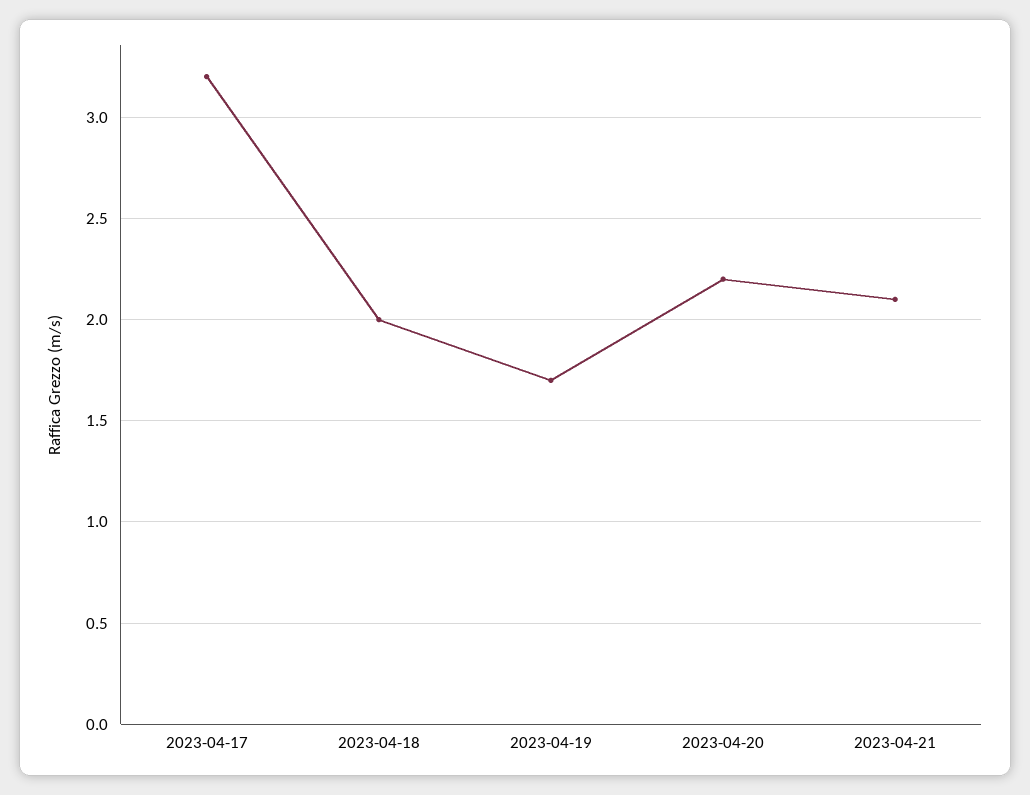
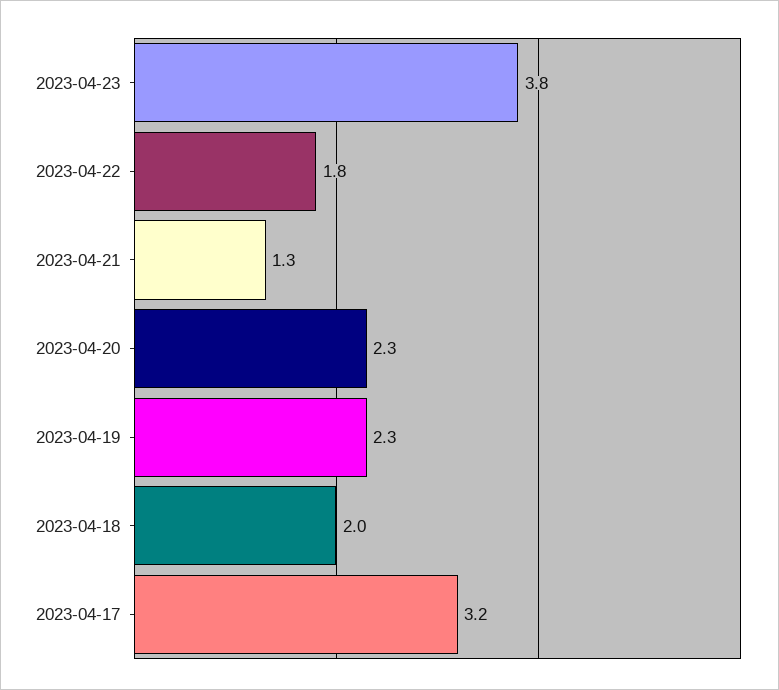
2023-04-19: 1.7 -> 2.3
2023-04-20: 2.2 -> 2.3
2023-04-21: 2.1 -> 1.3
2023-04-23: none -> 3.8
2023-04-22: none -> 1.8

